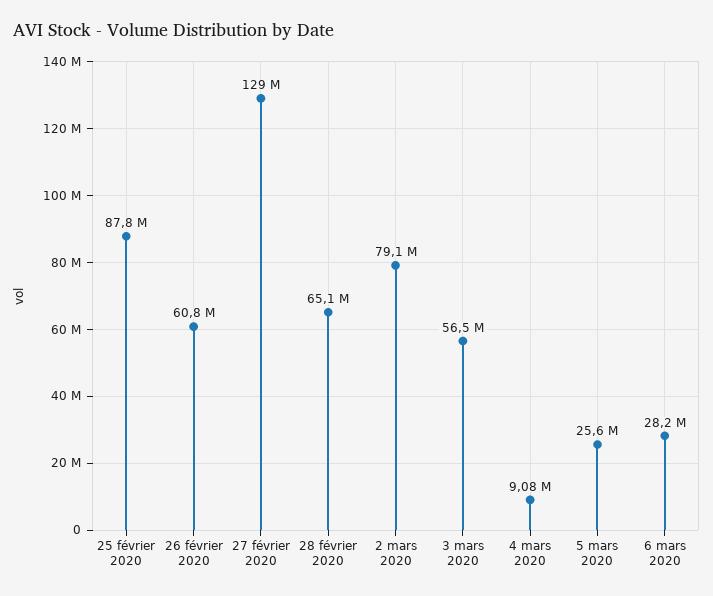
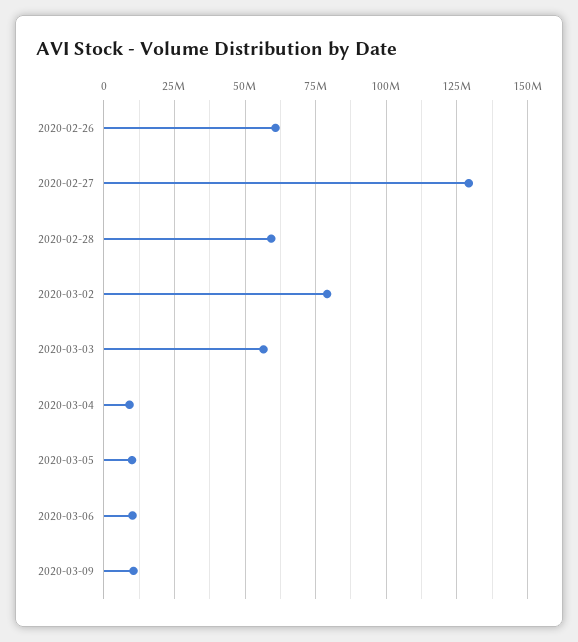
25 février 2020: 87800000 -> none
28 février 2020: 65100000 -> 60000000
5 mars 2020: 25600000 -> 10000000
6 mars 2020: 28200000 -> 10000000
2020-03-09: none -> 10000000

